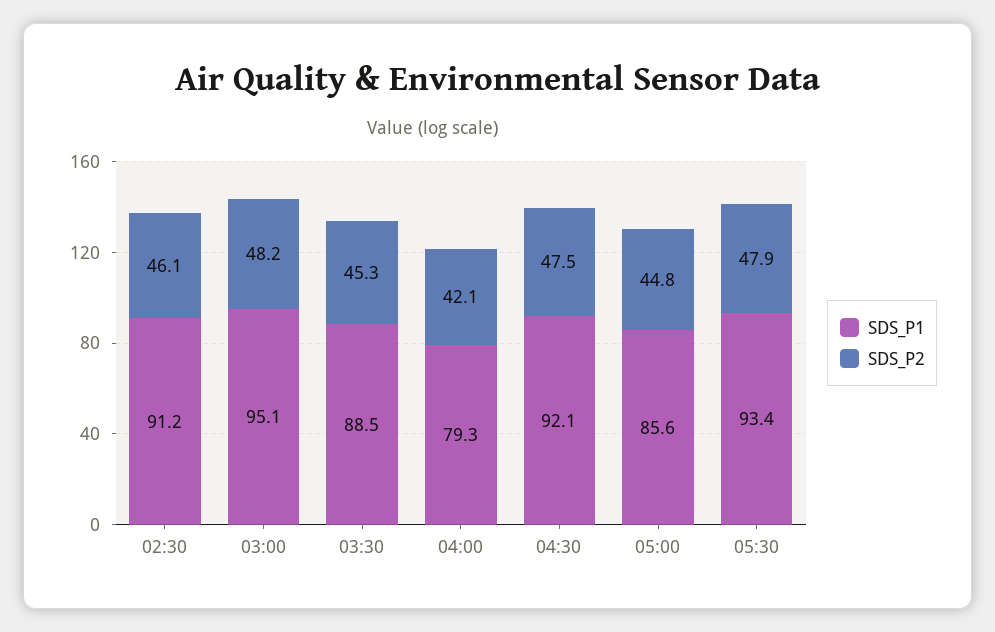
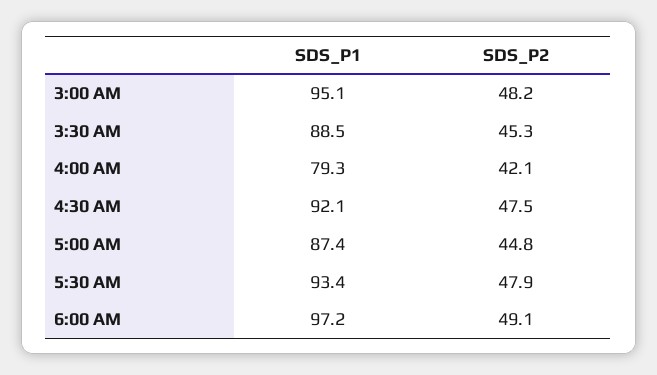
SDS_P1, 02:30: 91.2 -> none
SDS_P2, 02:30: 46.1 -> none
SDS_P1, 05:00: 85.6 -> 87.4
SDS_P1, 6:00 AM: none -> 97.2
SDS_P2, 6:00 AM: none -> 49.1

